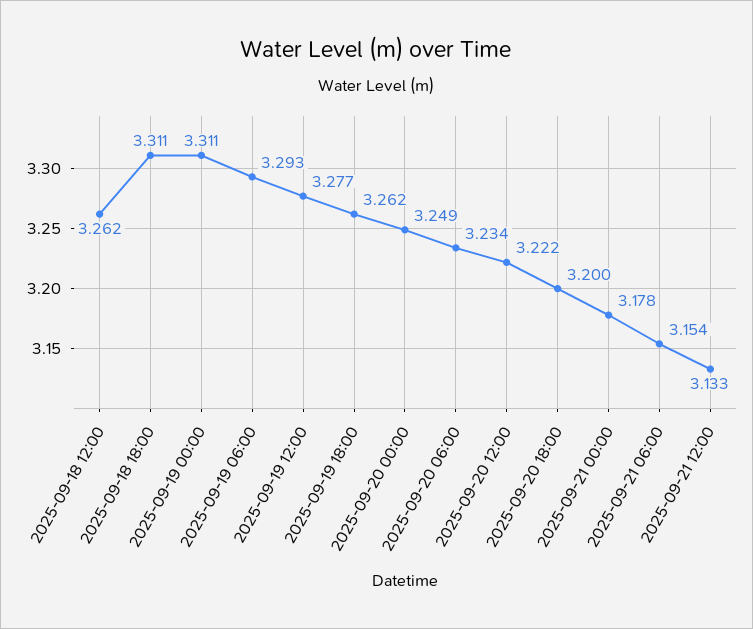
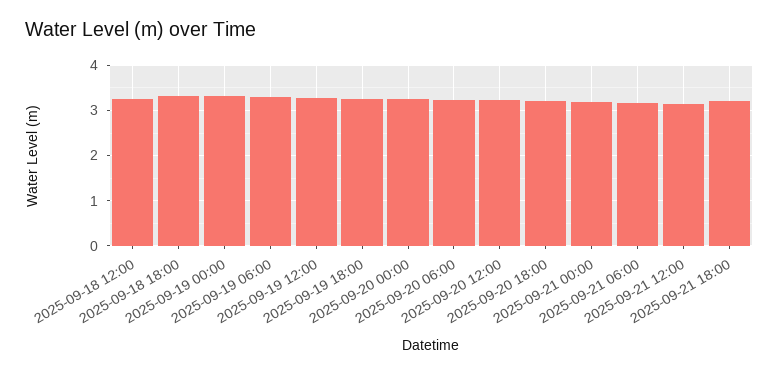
2025-09-21 18:00: none -> 3.2

